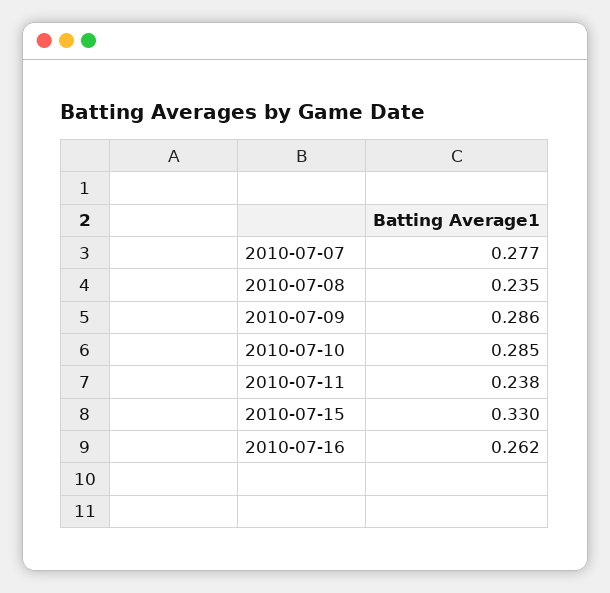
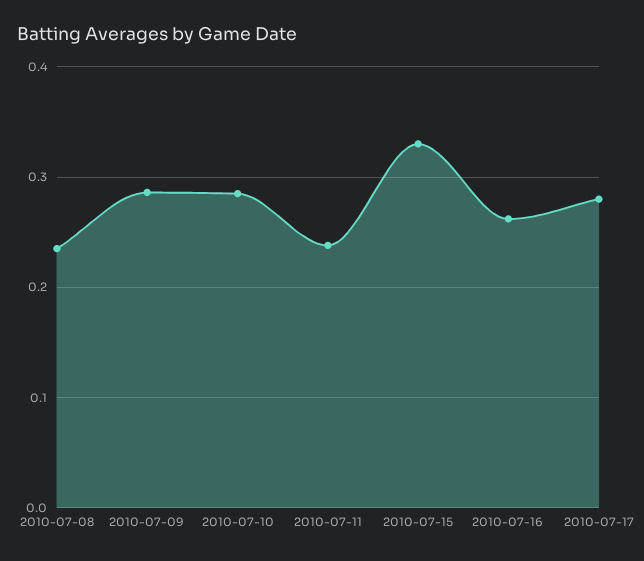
2010-07-07: 0.277 -> none
2010-07-17: none -> 0.28

